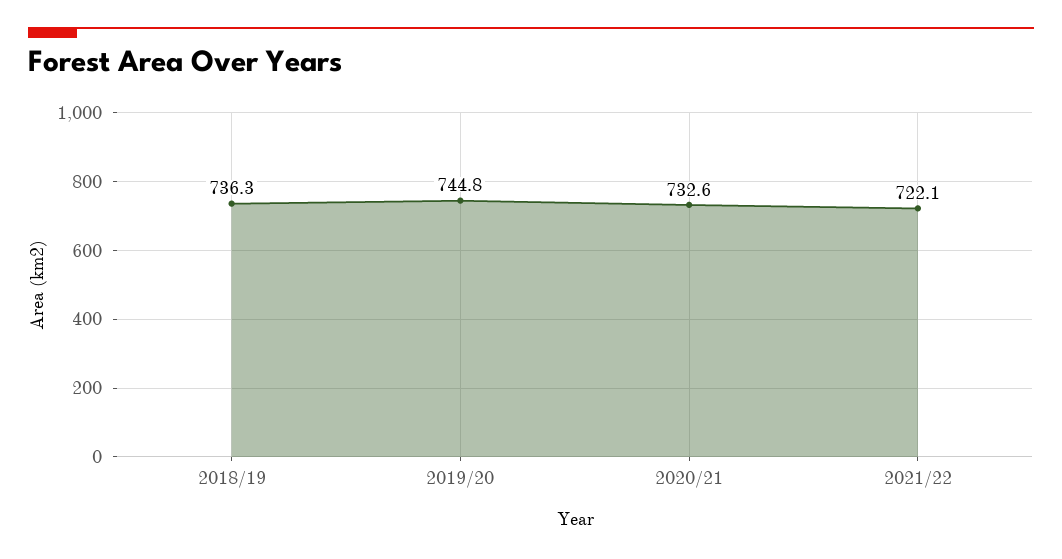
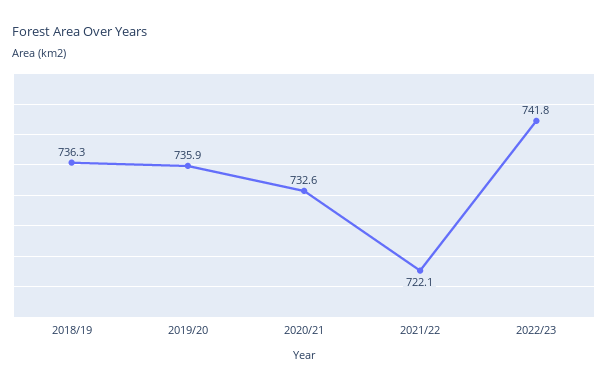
2019/20: 744.8 -> 735.9
2022/23: none -> 741.8

